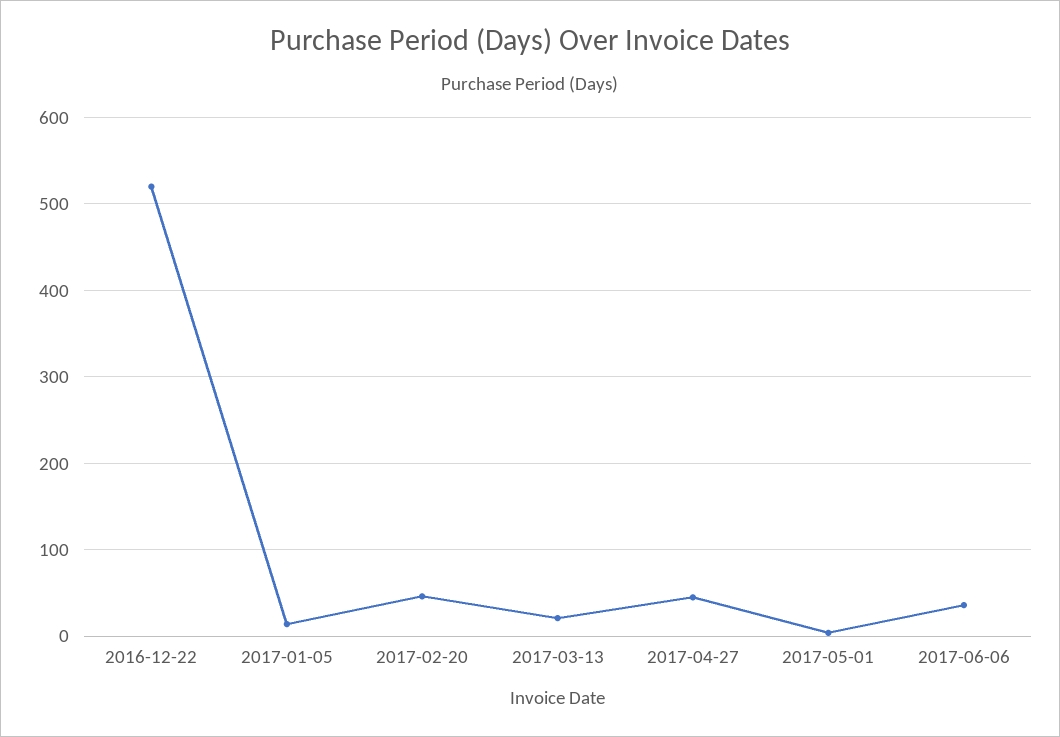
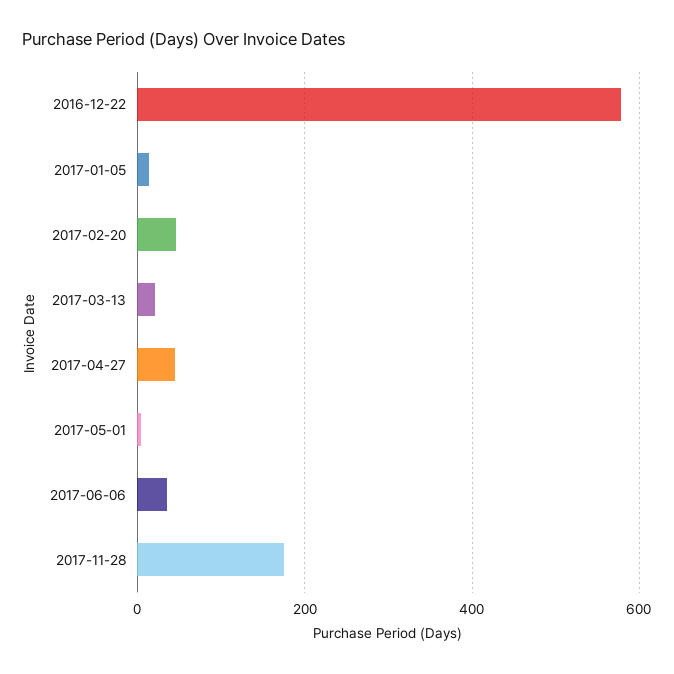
2016-12-22: 520 -> 580
2017-11-28: none -> 180

